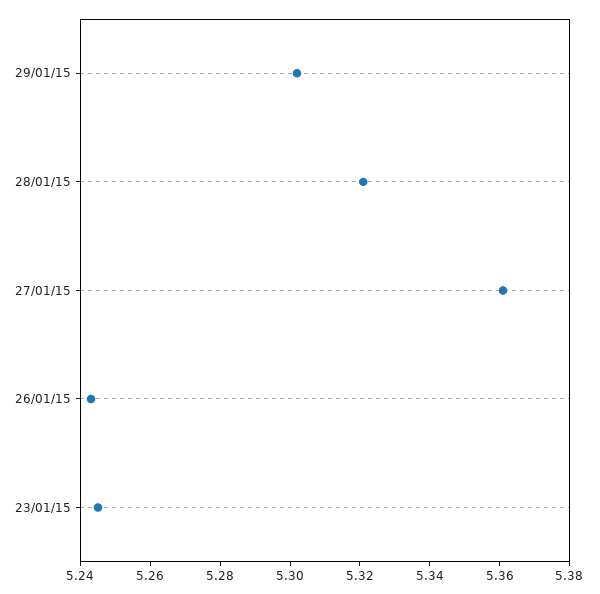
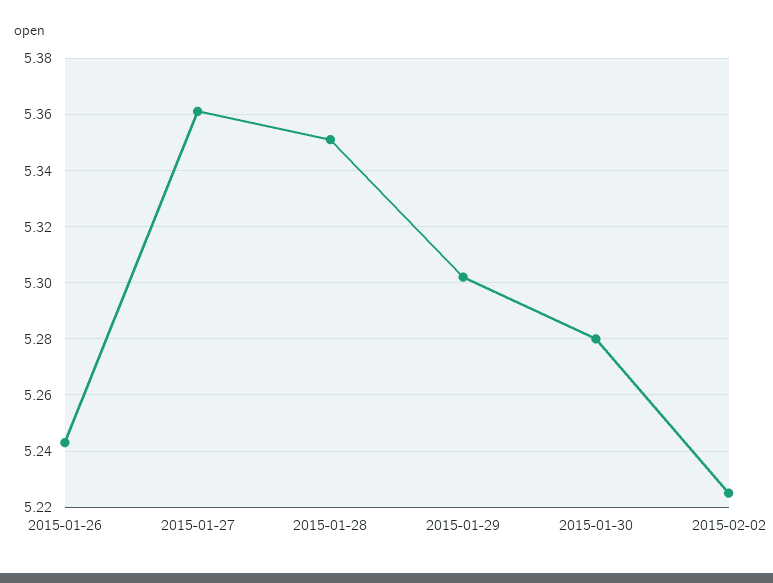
28/01/15: 5.32 -> 5.35
23/01/15: 5.245 -> none
2015-01-30: none -> 5.28
2015-02-02: none -> 5.225

